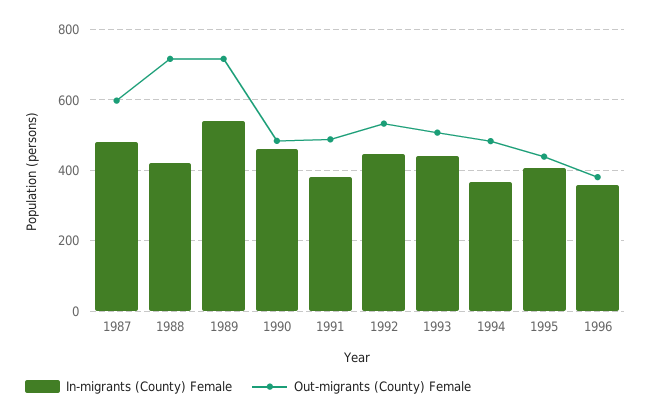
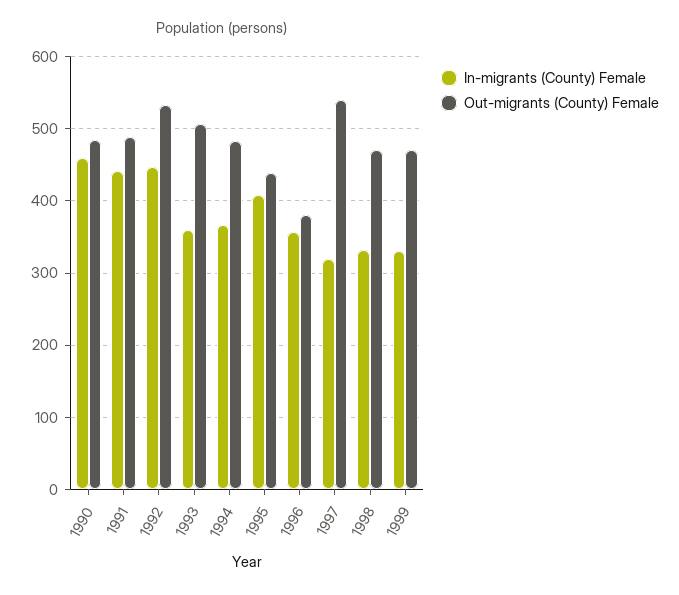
In-migrants (County) Female, 1987: 480 -> none
Out-migrants (County) Female, 1987: 600 -> none
In-migrants (County) Female, 1988: 420 -> none
Out-migrants (County) Female, 1988: 720 -> none
In-migrants (County) Female, 1989: 540 -> none
Out-migrants (County) Female, 1989: 720 -> none
In-migrants (County) Female, 1991: 380 -> 440
In-migrants (County) Female, 1993: 440 -> 360
In-migrants (County) Female, 1997: none -> 320
Out-migrants (County) Female, 1997: none -> 540
In-migrants (County) Female, 1998: none -> 330
Out-migrants (County) Female, 1998: none -> 470
In-migrants (County) Female, 1999: none -> 330
Out-migrants (County) Female, 1999: none -> 470

